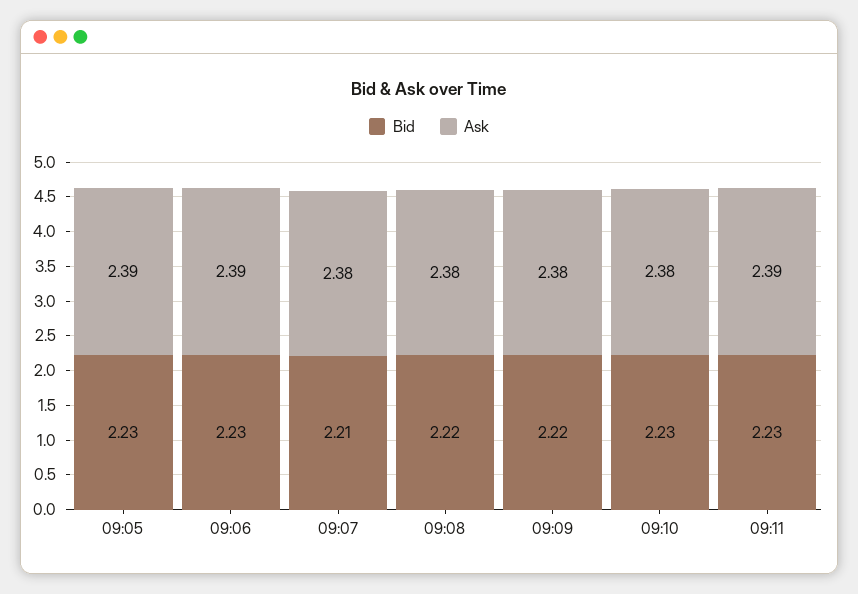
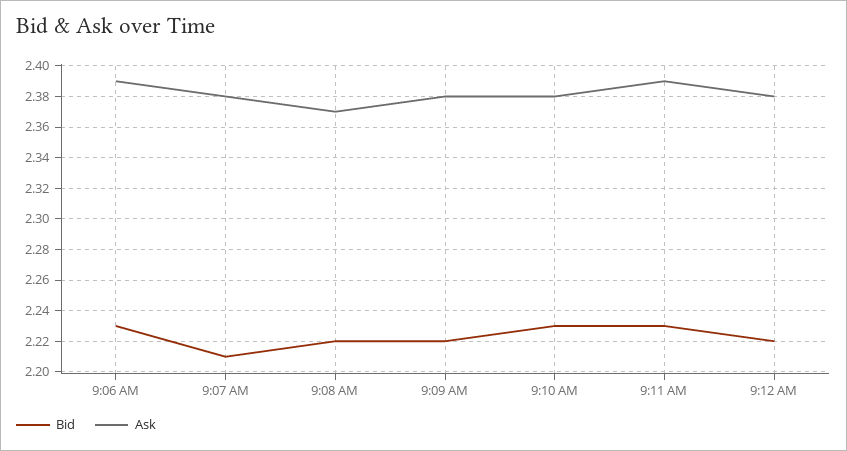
Bid, 09:05: 2.23 -> none
Ask, 09:05: 2.39 -> none
Ask, 09:08: 2.38 -> 2.37
Bid, 9:12 AM: none -> 2.22
Ask, 9:12 AM: none -> 2.38

